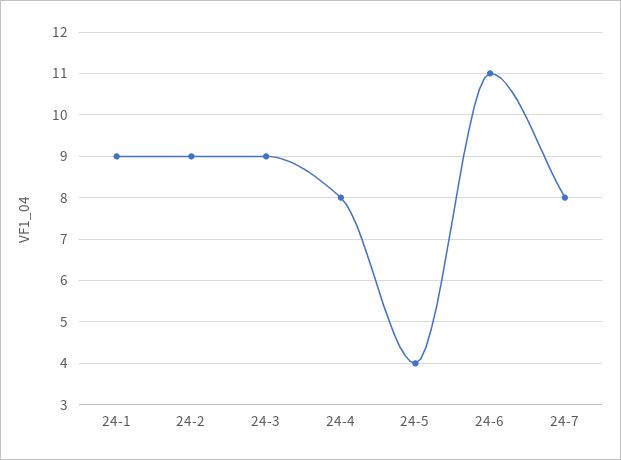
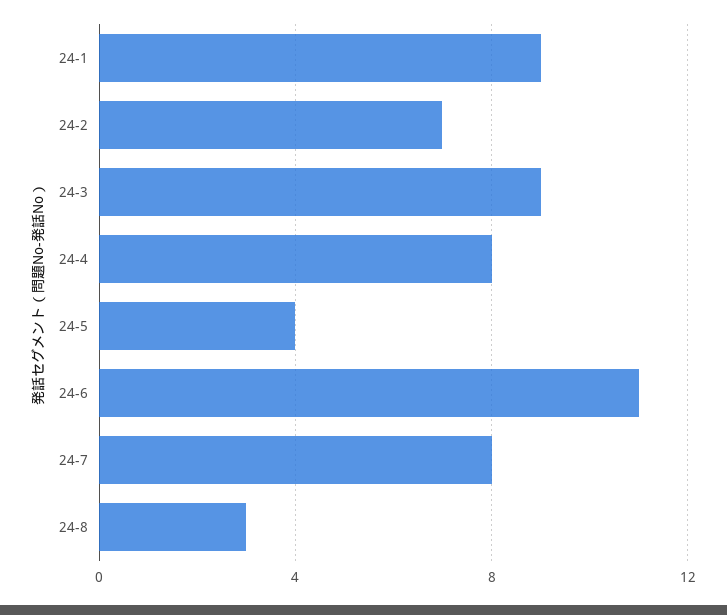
24-2: 9 -> 7
24-8: none -> 3

